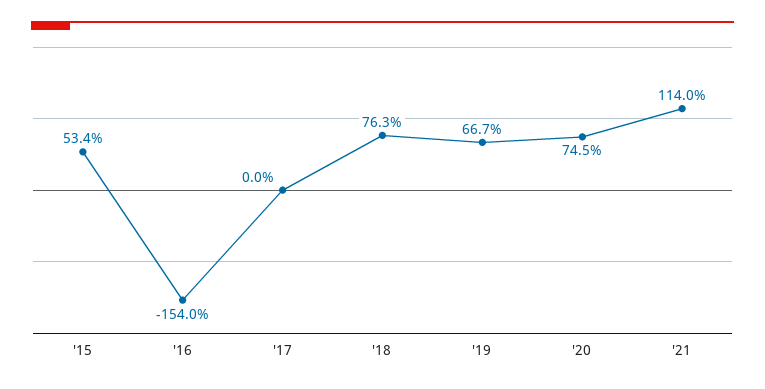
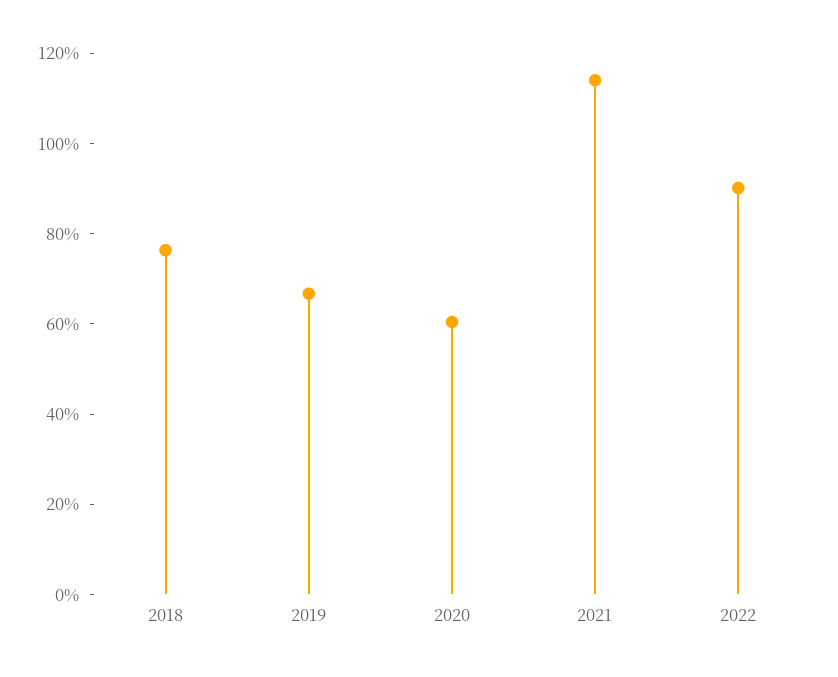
'15: 53.4 -> none
'16: -154 -> none
'17: 0 -> none
'20: 74.5 -> 60
2022: none -> 90

